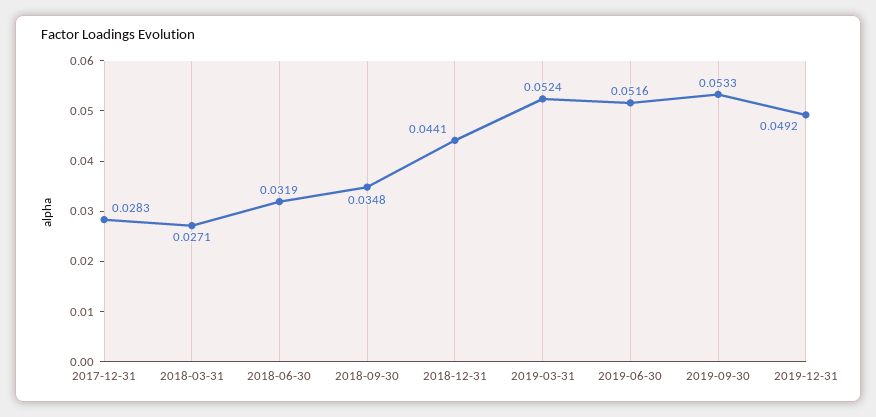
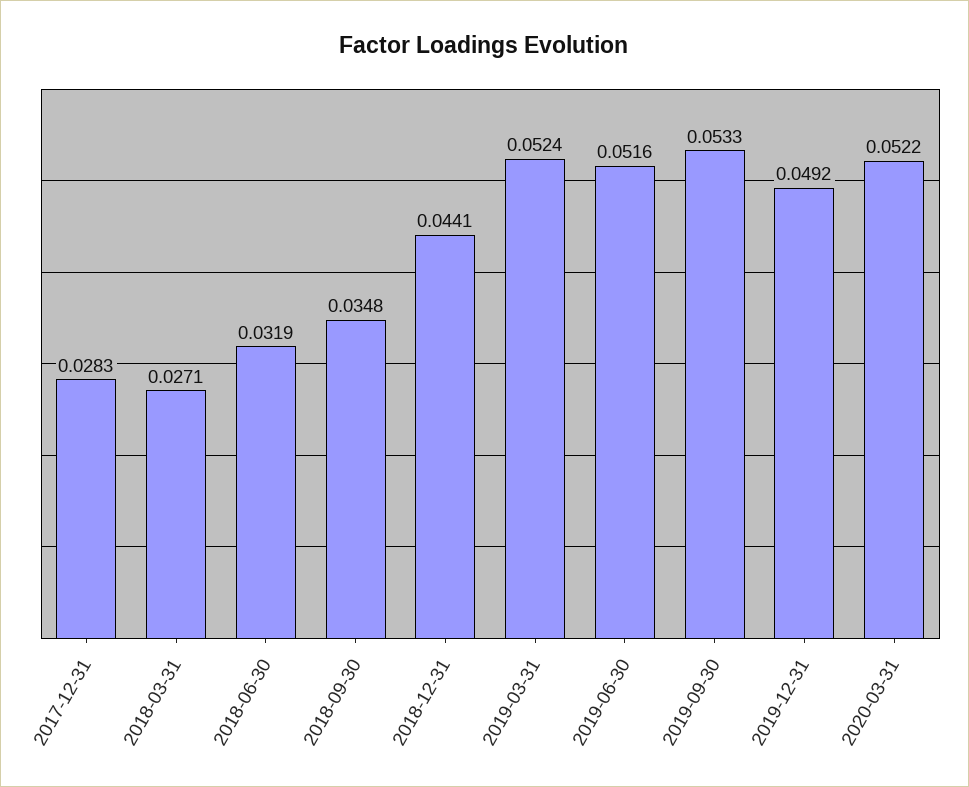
2020-03-31: none -> 0.0522

